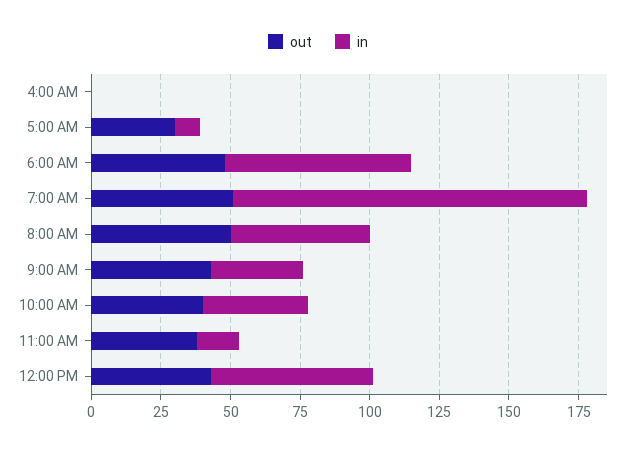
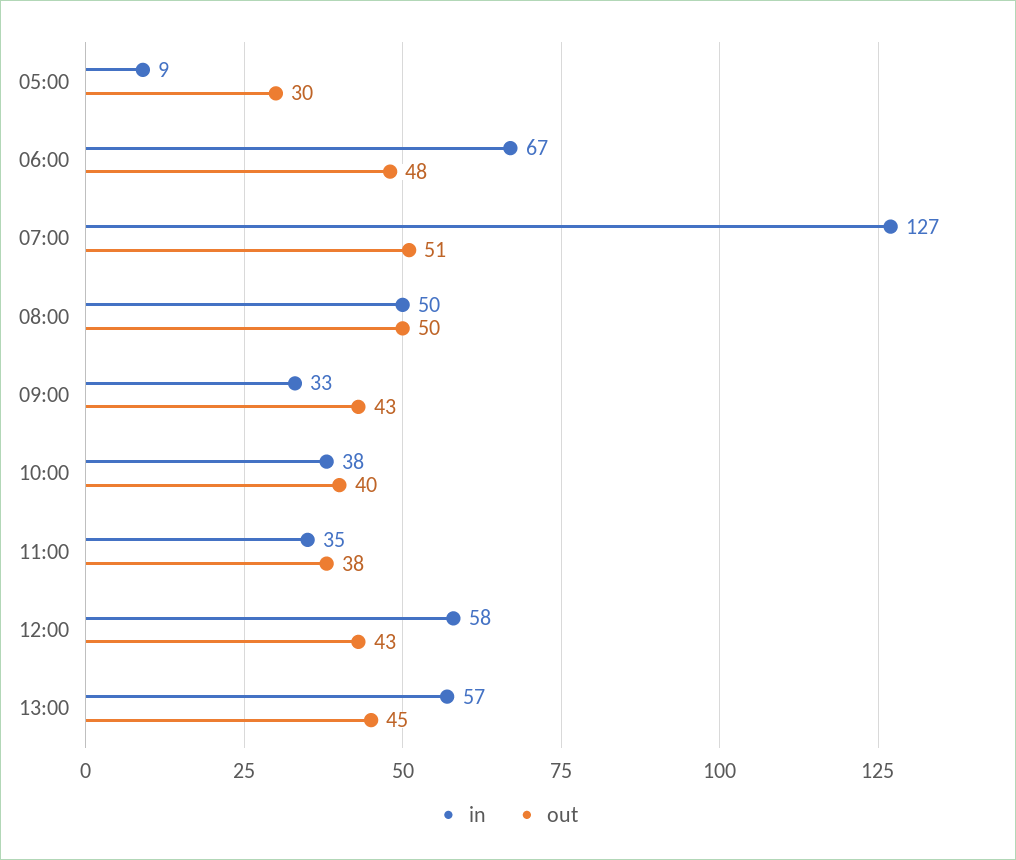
out, 4:00 AM: 0 -> none
in, 4:00 AM: 0 -> none
in, 11:00 AM: 15 -> 35
in, 13:00: none -> 57
out, 13:00: none -> 45

